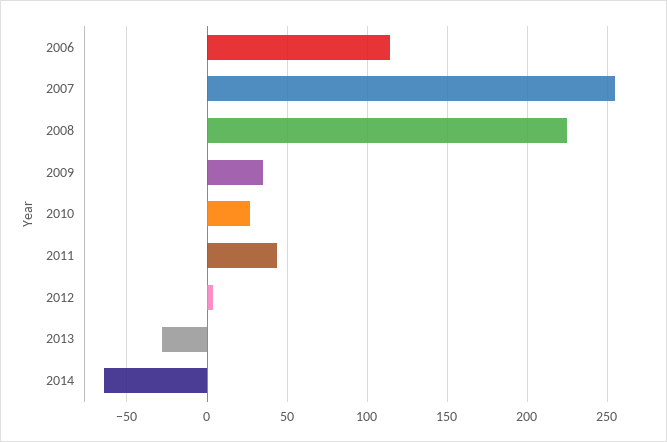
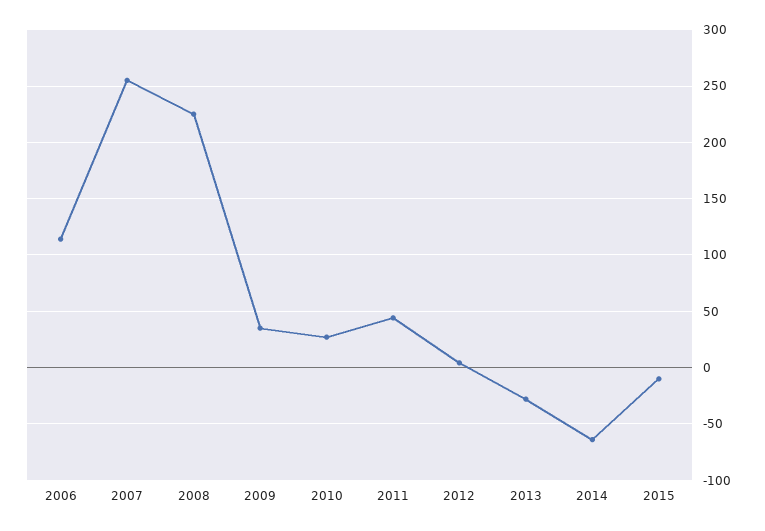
2015: none -> -10

